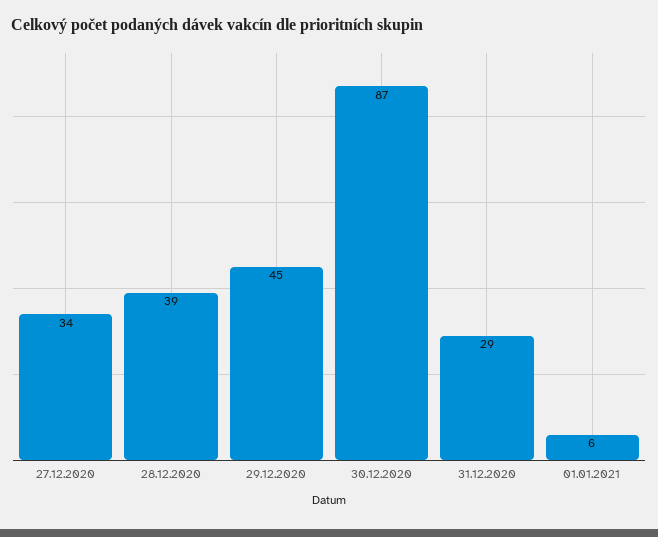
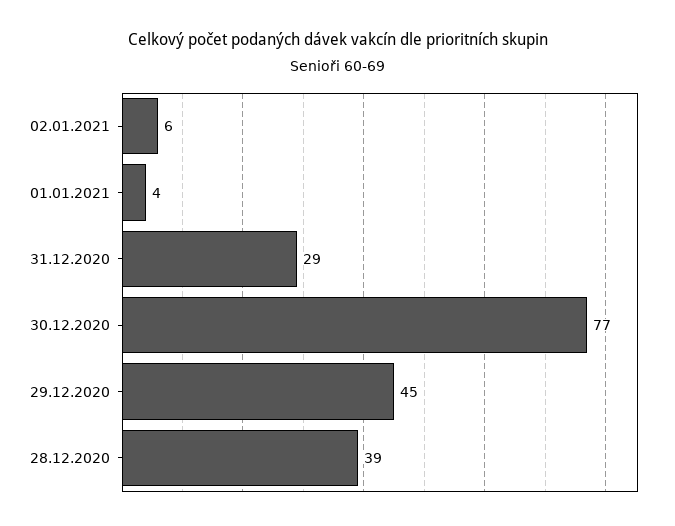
27.12.2020: 34 -> none
30.12.2020: 87 -> 77
01.01.2021: 6 -> 4
02.01.2021: none -> 6

